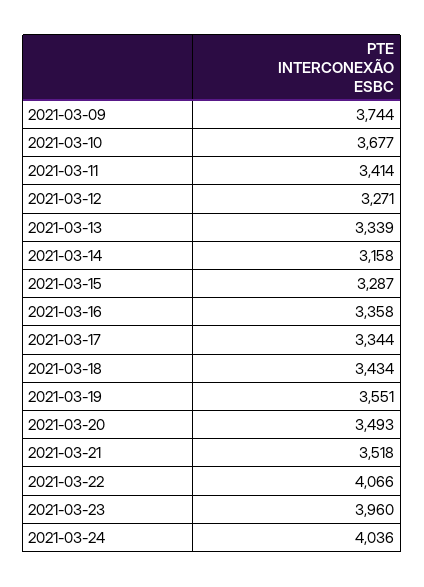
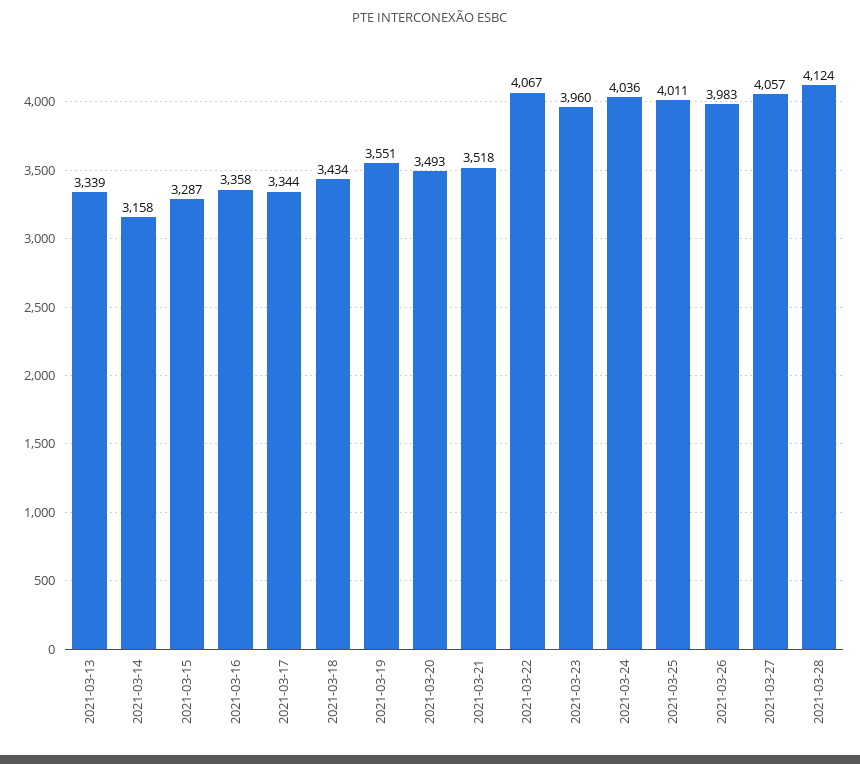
2021-03-09: 3744 -> none
2021-03-10: 3677 -> none
2021-03-11: 3414 -> none
2021-03-12: 3271 -> none
2021-03-22: 4066 -> 4067
2021-03-25: none -> 4011
2021-03-26: none -> 3983
2021-03-27: none -> 4057
2021-03-28: none -> 4124

